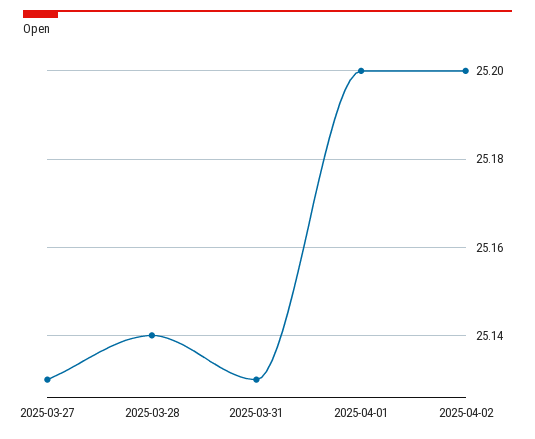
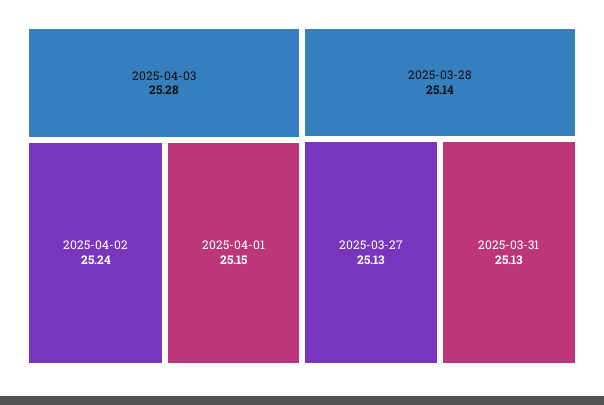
2025-04-01: 25.2 -> 25.15
2025-04-02: 25.2 -> 25.24
2025-04-03: none -> 25.28

